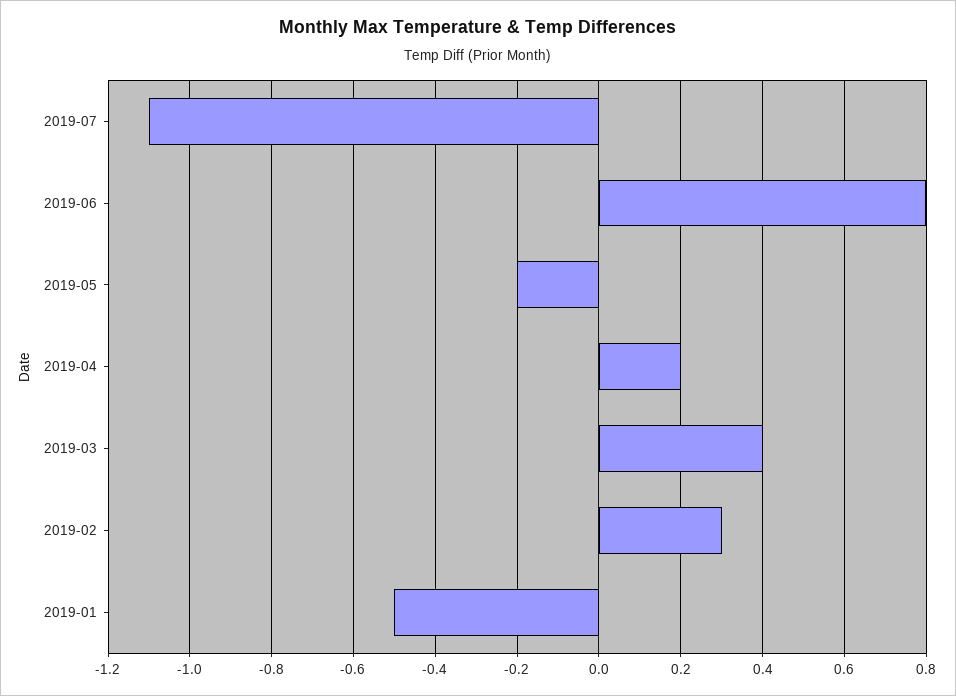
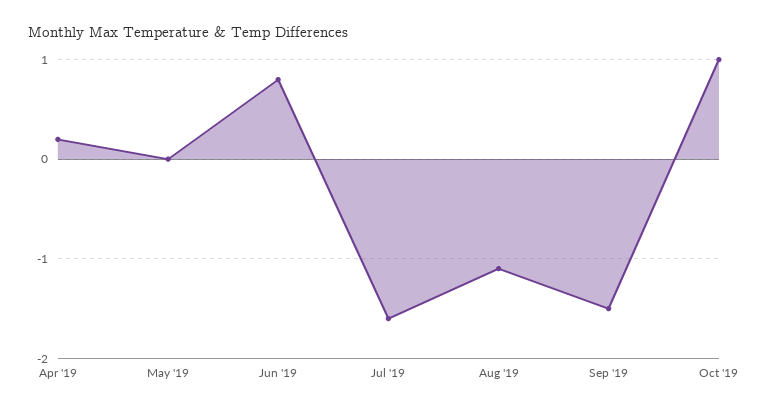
2019-07: -1.1 -> -1.6
2019-05: -0.2 -> 0
2019-03: 0.4 -> none
2019-02: 0.3 -> none
2019-01: -0.5 -> none
Aug '19: none -> -1.1
Sep '19: none -> -1.5
Oct '19: none -> 1

